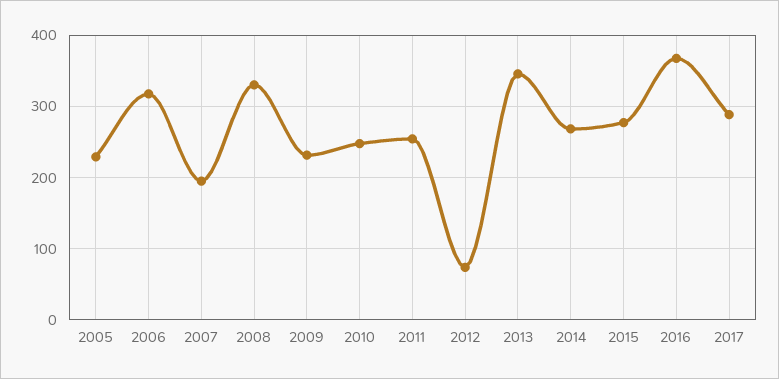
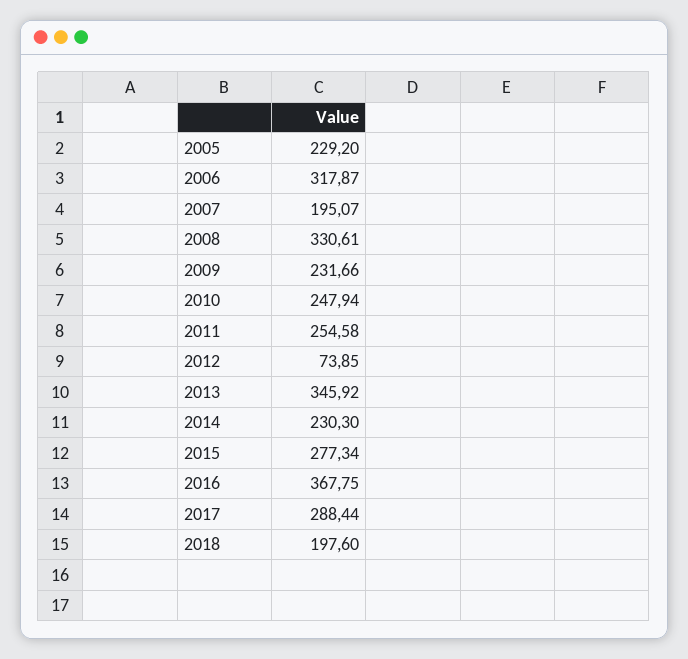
2014: 270 -> 230.3
2018: none -> 197.6

